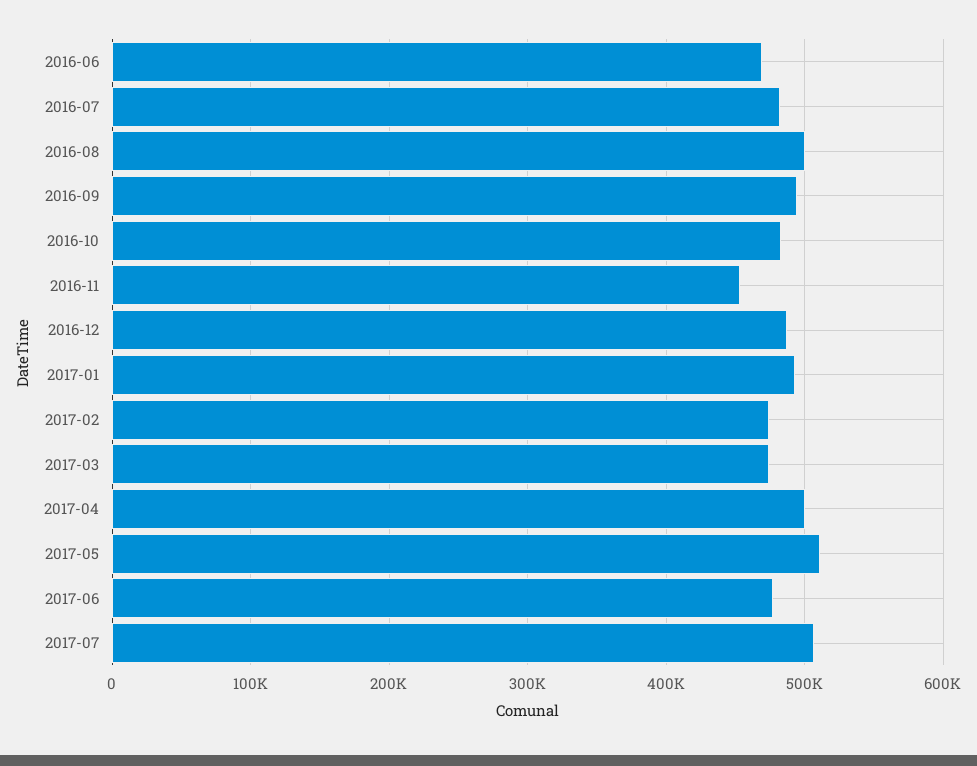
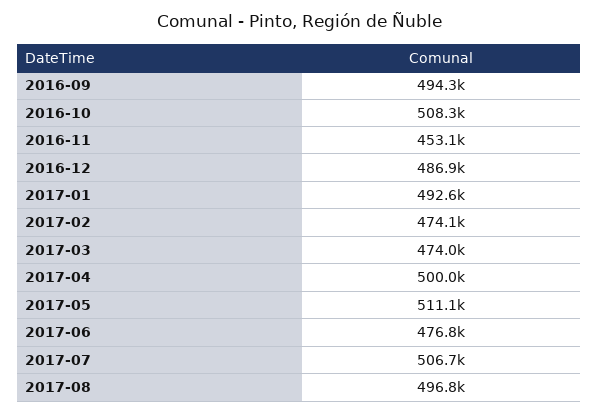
2016-06: 470000 -> none
2016-07: 480000 -> none
2016-08: 500000 -> none
2016-10: 480000 -> 508300
2017-08: none -> 496800

